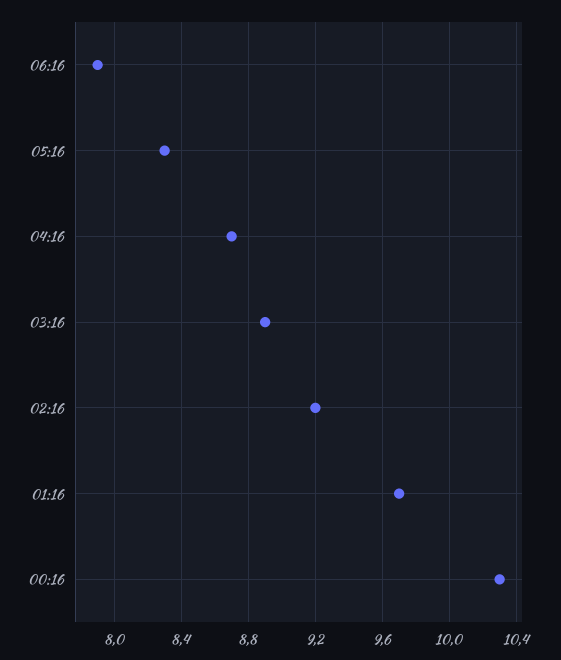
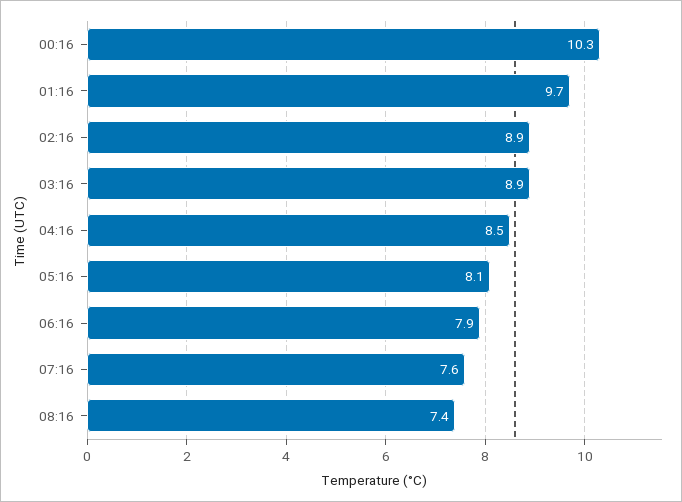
05:16: 8.3 -> 8.1
04:16: 8.7 -> 8.5
02:16: 9.2 -> 8.9
07:16: none -> 7.6
08:16: none -> 7.4

